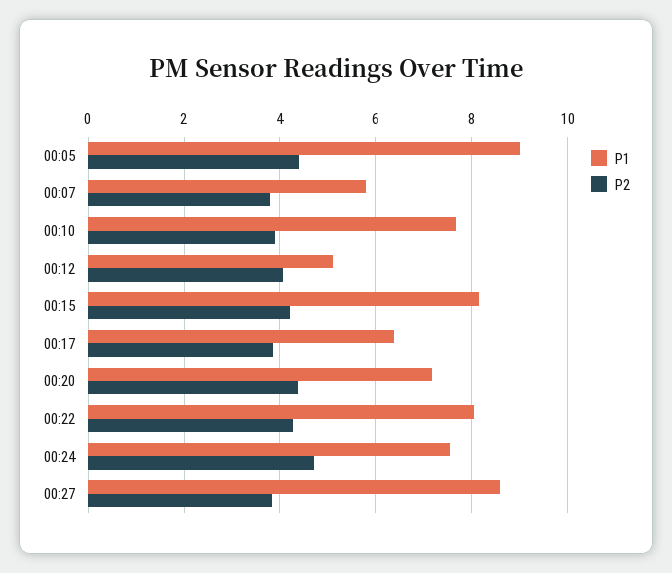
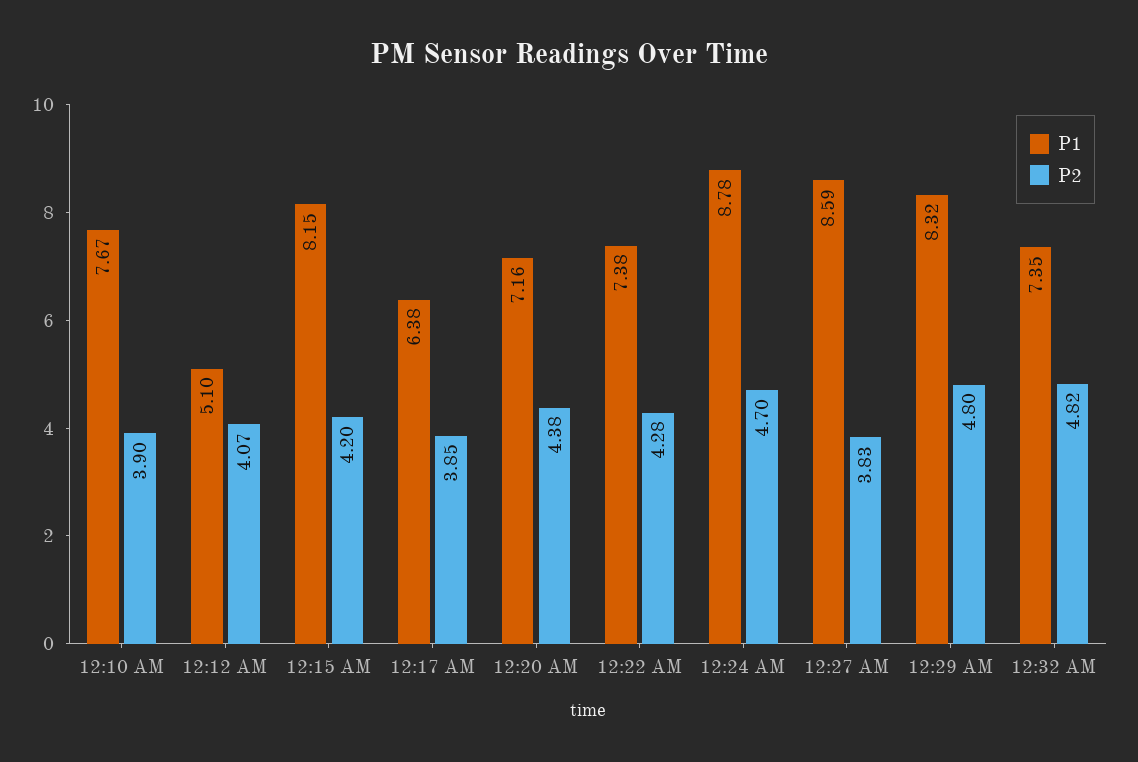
P1, 00:05: 9 -> none
P2, 00:05: 4.4 -> none
P1, 00:07: 5.8 -> none
P2, 00:07: 3.8 -> none
P1, 00:22: 8 -> 7.38
P1, 00:24: 7.6 -> 8.78
P1, 12:29 AM: none -> 8.32
P2, 12:29 AM: none -> 4.8
P1, 12:32 AM: none -> 7.35
P2, 12:32 AM: none -> 4.82

